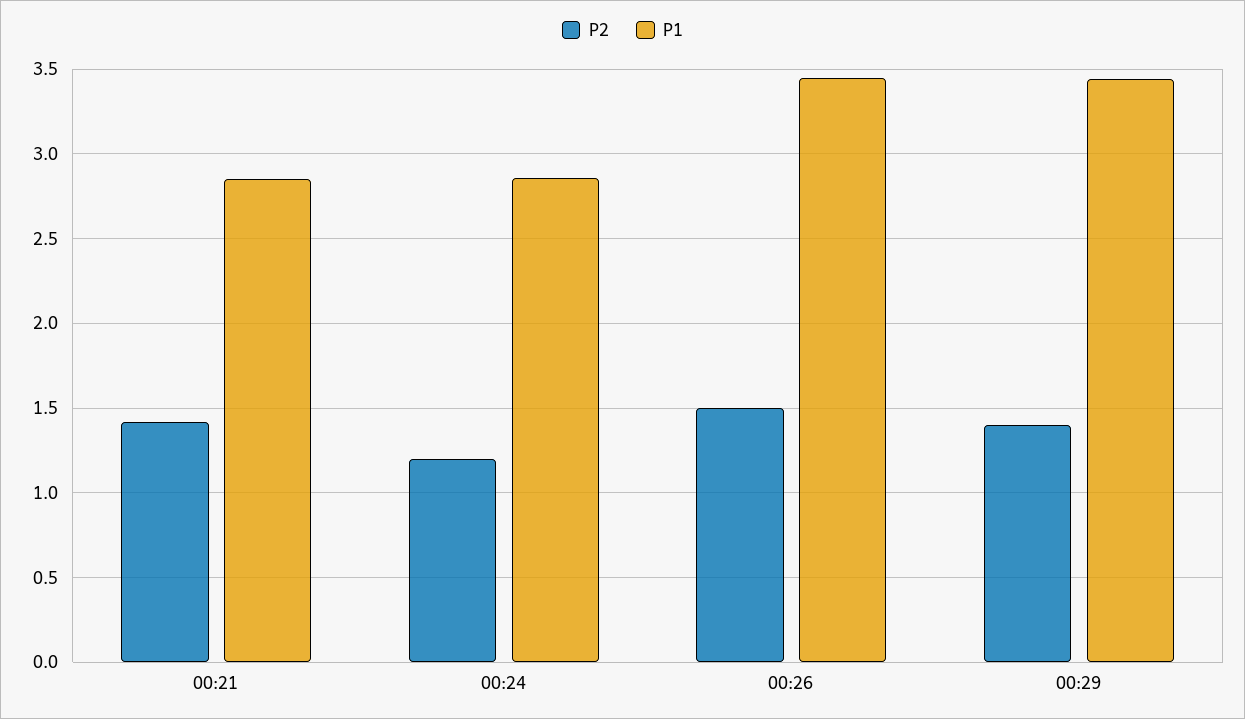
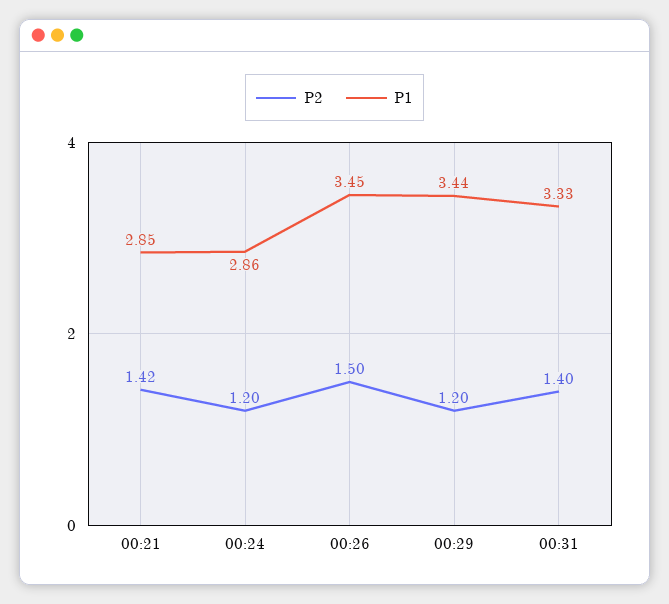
P2, 00:29: 1.4 -> 1.2
P2, 00:31: none -> 1.4
P1, 00:31: none -> 3.33

